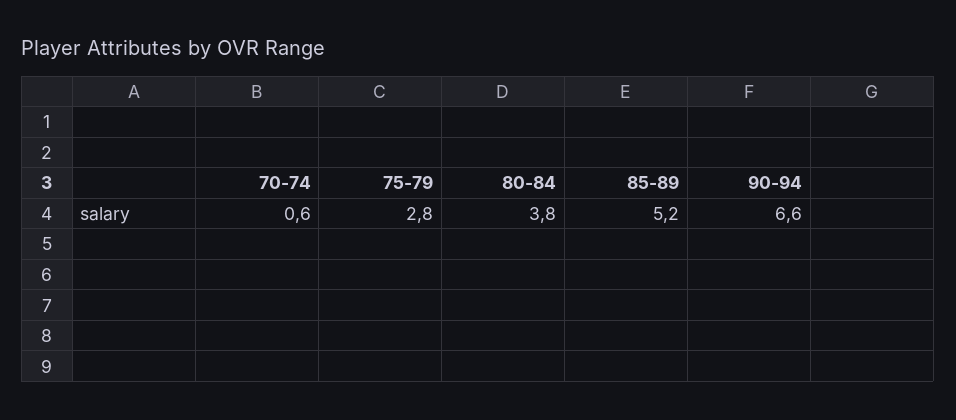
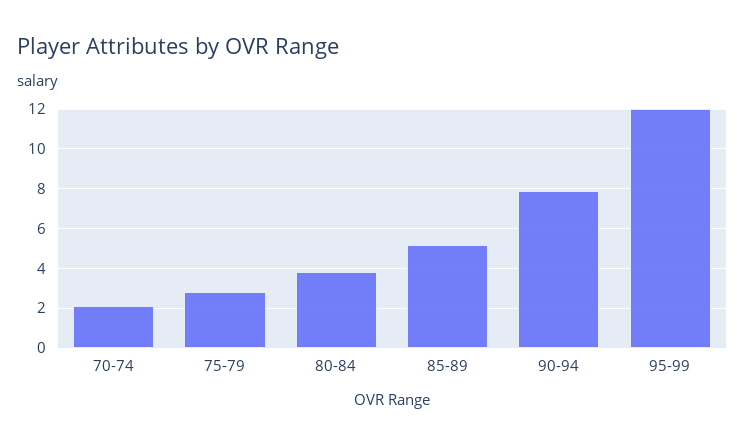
70-74: 0.6 -> 2
90-94: 6.6 -> 8
95-99: none -> 12

